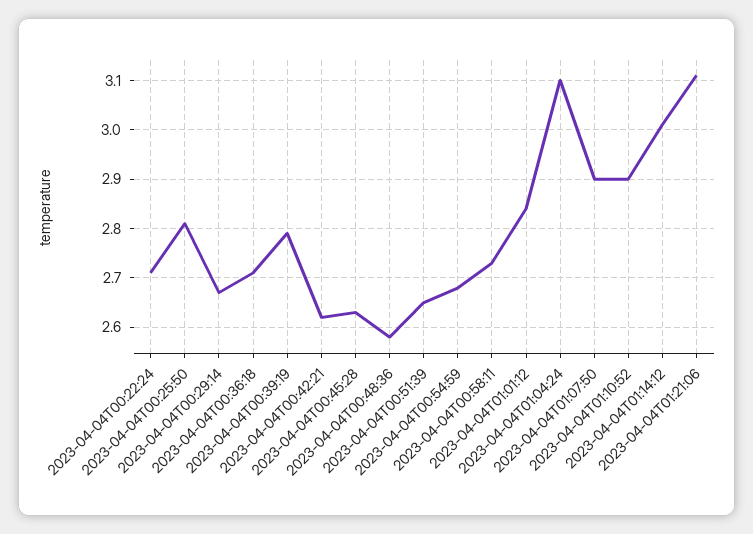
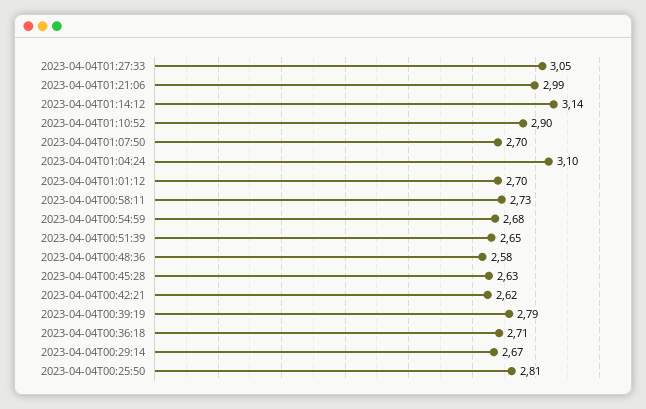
2023-04-04T00:22:24: 2.7 -> none
2023-04-04T01:01:12: 2.85 -> 2.7
2023-04-04T01:07:50: 2.9 -> 2.7
2023-04-04T01:14:12: 3 -> 3.14
2023-04-04T01:21:06: 3.1 -> 2.99
2023-04-04T01:27:33: none -> 3.05

